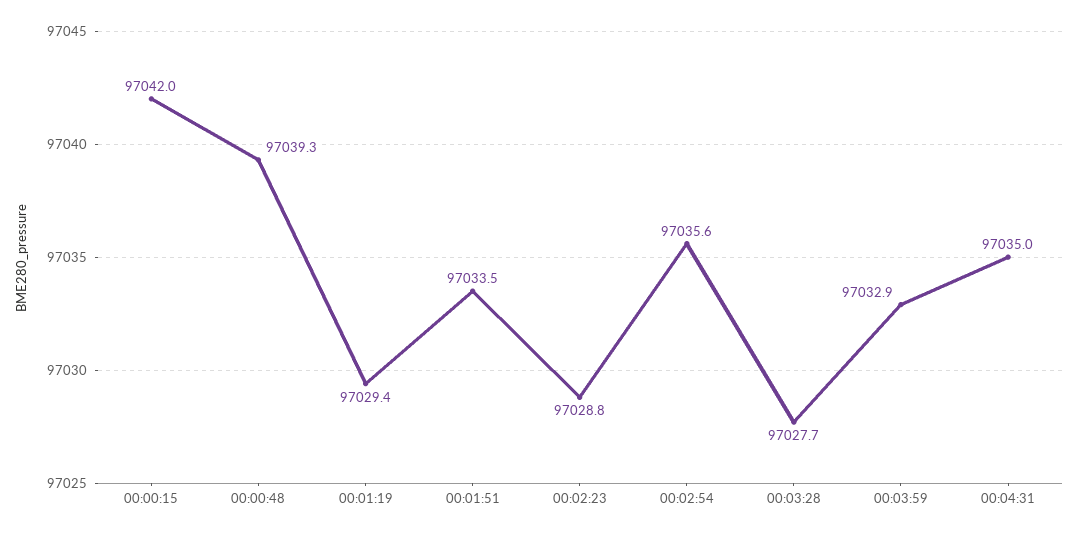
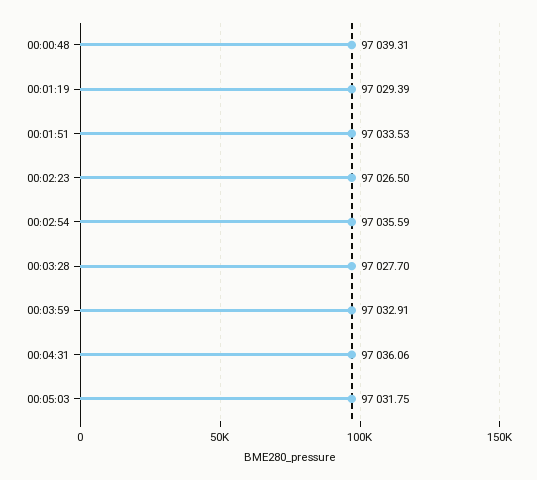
00:00:15: 97042 -> none
00:02:23: 97028.8 -> 97026.5
00:04:31: 97035 -> 97036.06
00:05:03: none -> 97031.75

